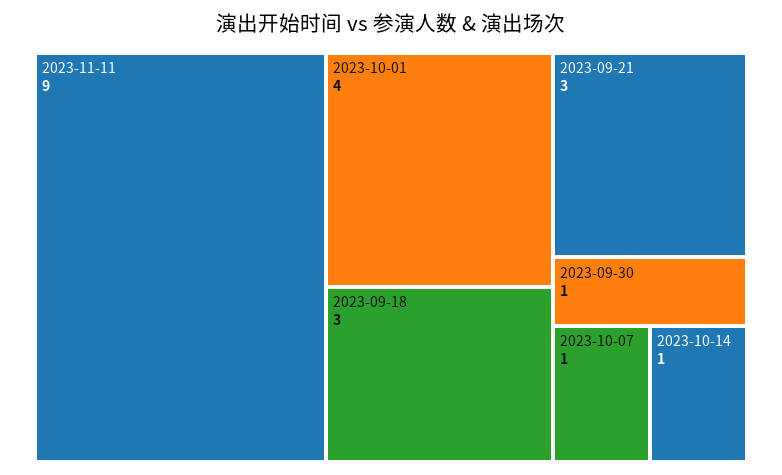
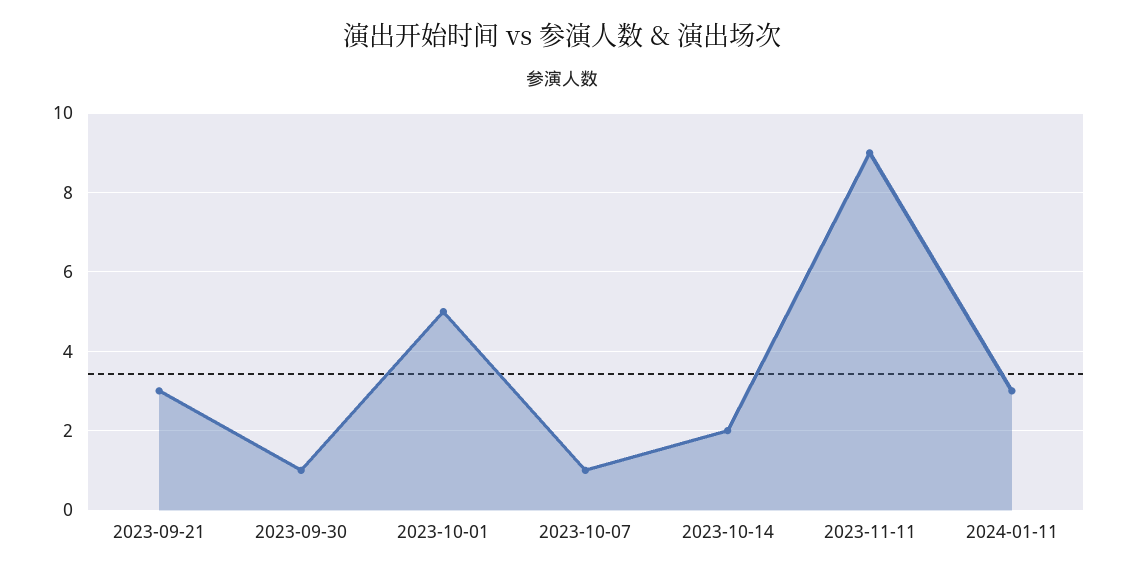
2023-10-01: 4 -> 5
2023-09-18: 3 -> none
2023-10-14: 1 -> 2
2024-01-11: none -> 3

